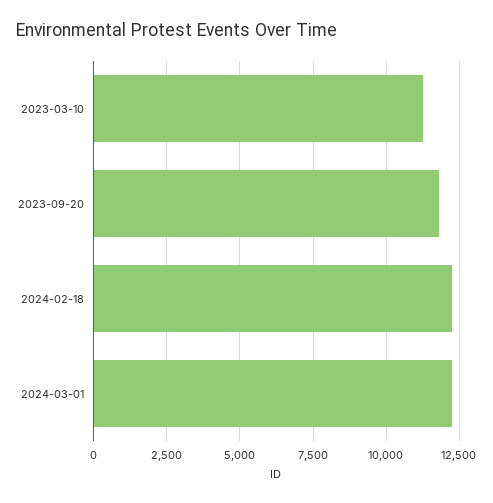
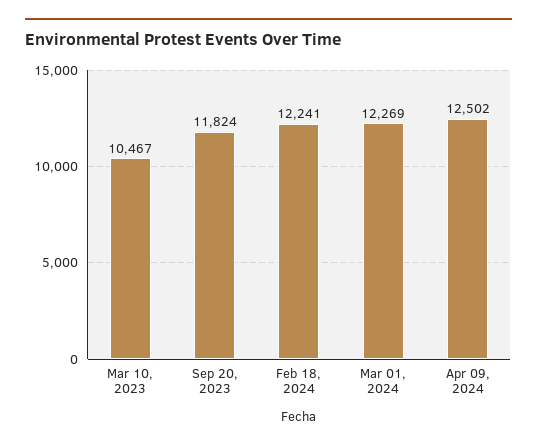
2023-03-10: 11250 -> 10467
Apr 09, 2024: none -> 12502

